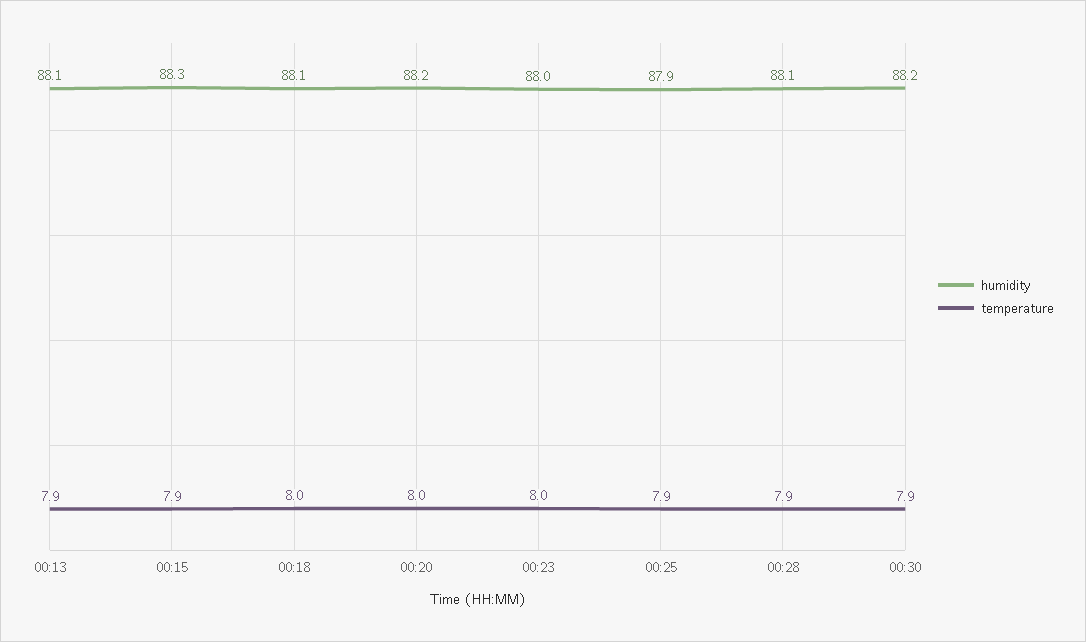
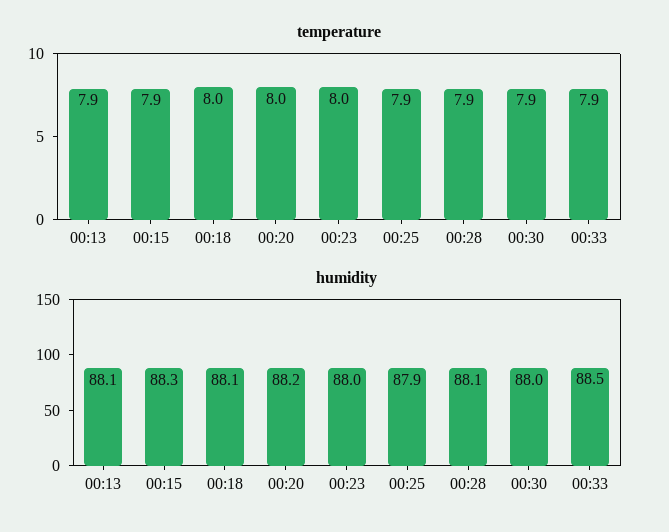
humidity, 00:30: 88.2 -> 88
temperature, 00:33: none -> 7.9
humidity, 00:33: none -> 88.5

